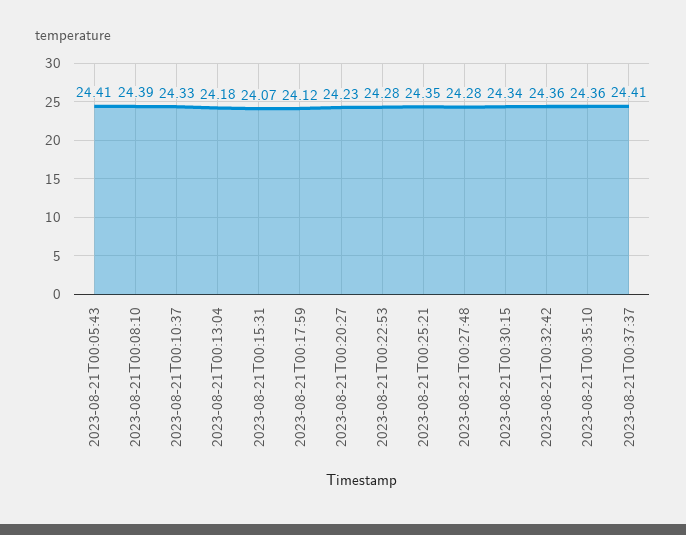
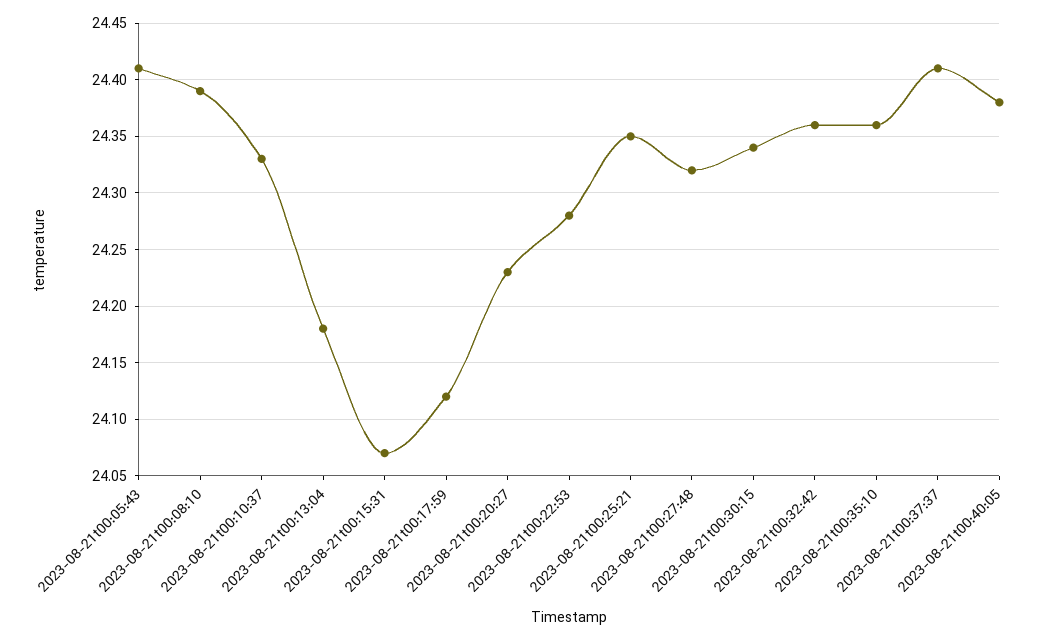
2023-08-21T00:27:48: 24.28 -> 24.32
2023-08-21t00:40:05: none -> 24.38

